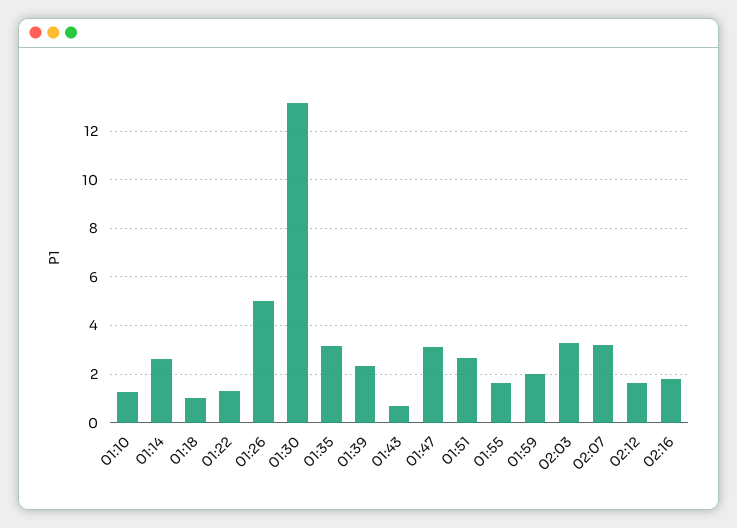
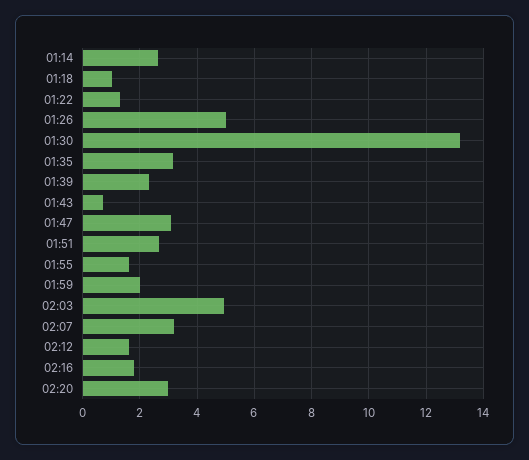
01:10: 1.25 -> none
02:03: 3.25 -> 5
02:20: none -> 3

